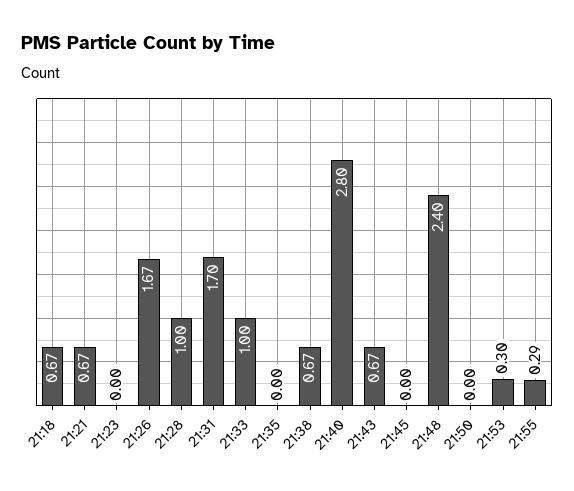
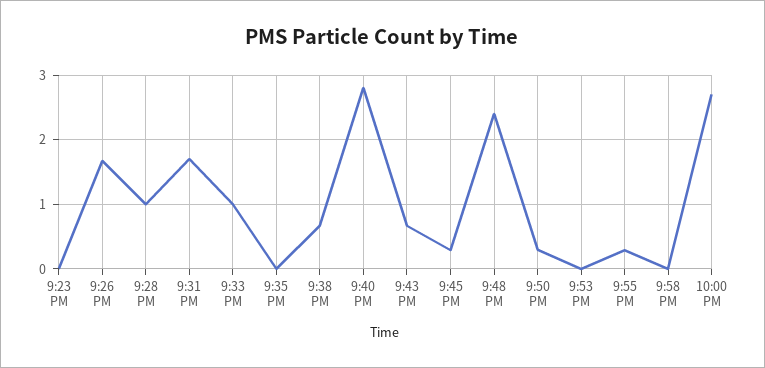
21:18: 0.67 -> none
21:21: 0.67 -> none
21:45: 0 -> 0.3
21:50: 0 -> 0.3
21:53: 0.3 -> 0
9:58 PM: none -> 0
10:00 PM: none -> 2.7

